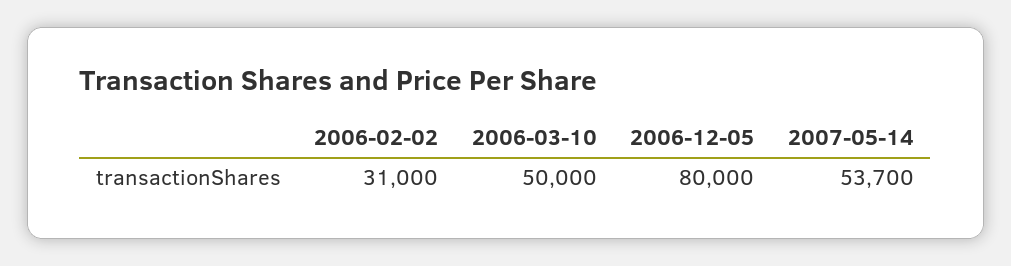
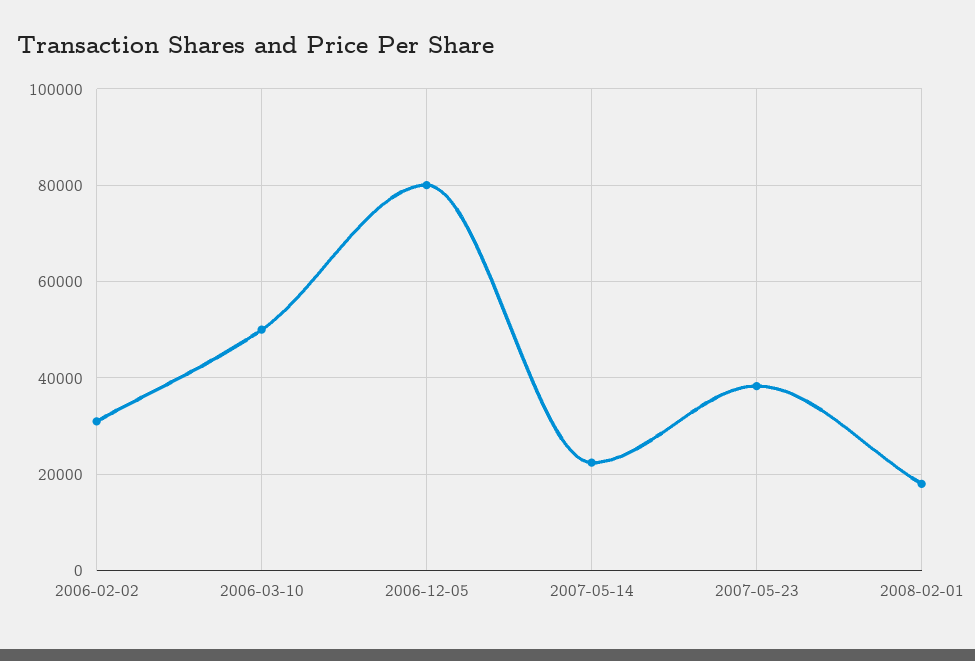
2007-05-14: 53700 -> 22000
2007-05-23: none -> 38000
2008-02-01: none -> 18000

